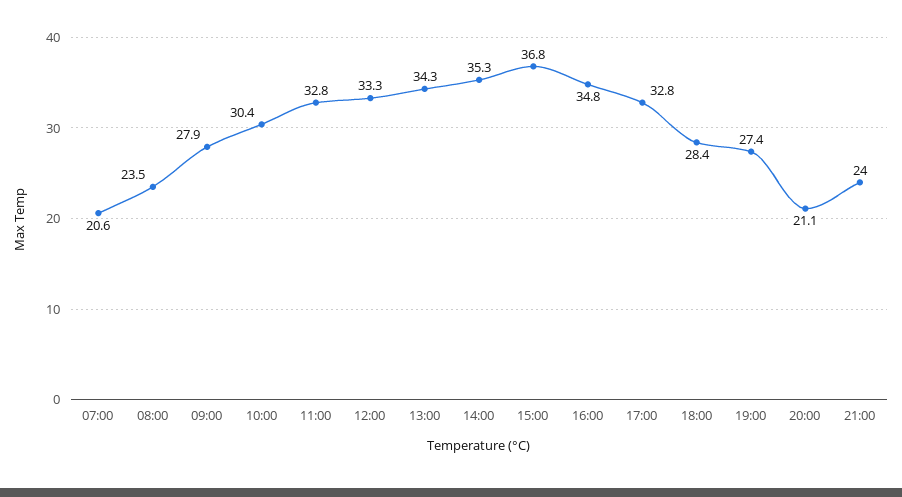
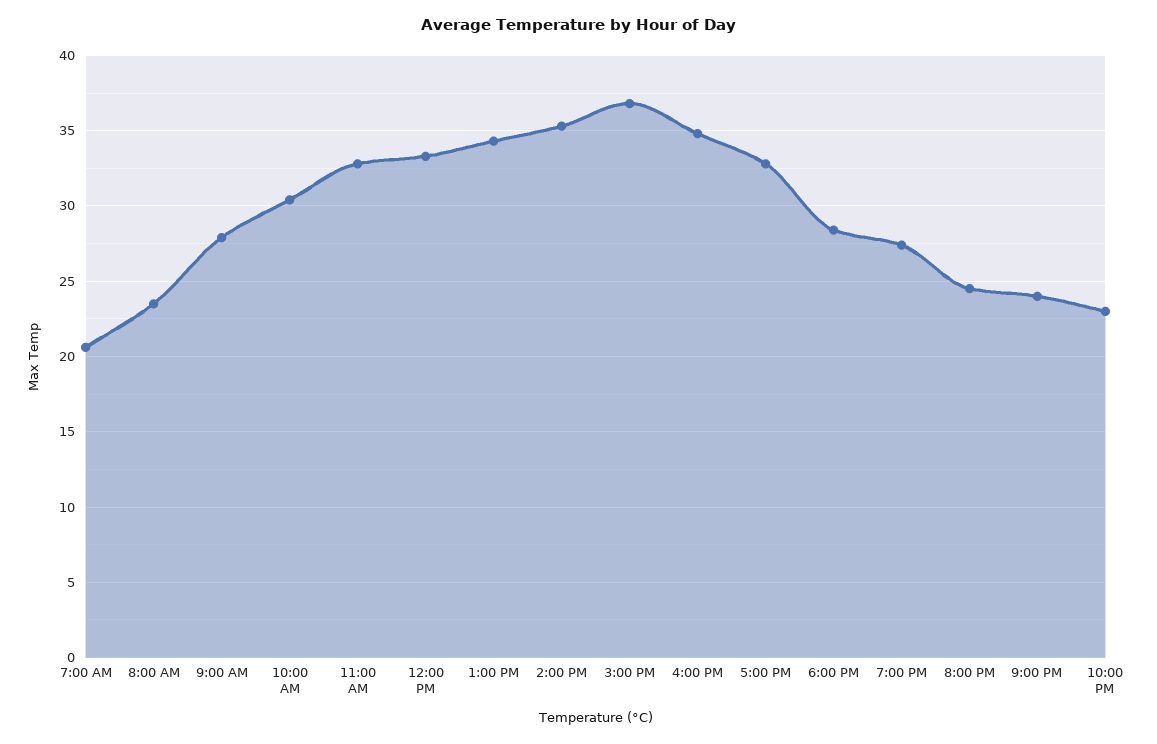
20:00: 21.1 -> 24.5
10:00 PM: none -> 23

